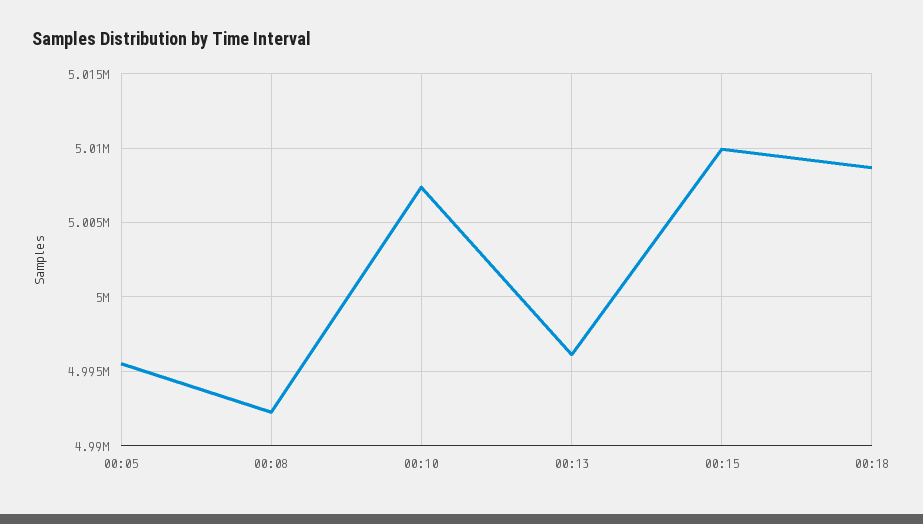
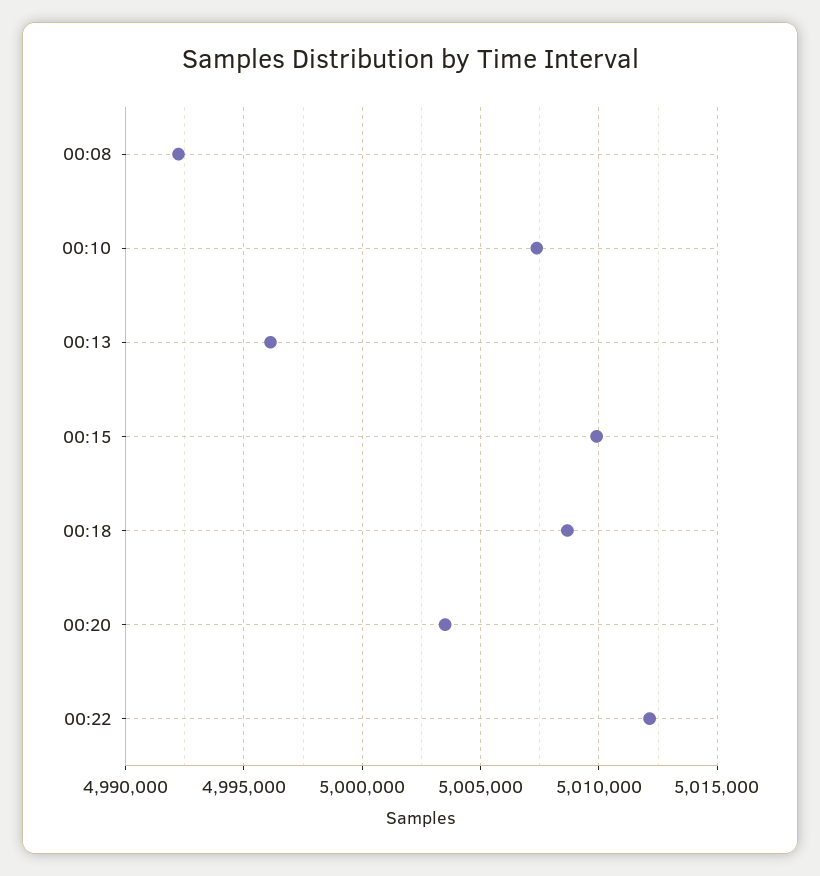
00:05: 4995500 -> none
00:20: none -> 5003500
00:22: none -> 5012000

